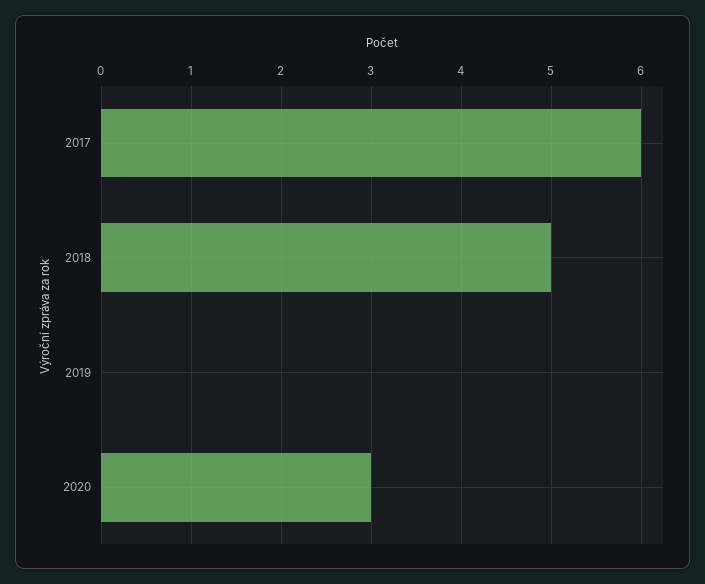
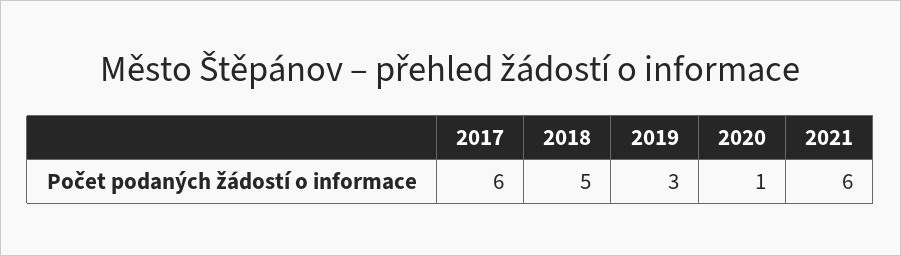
2019: 0 -> 3
2020: 3 -> 1
2021: none -> 6

